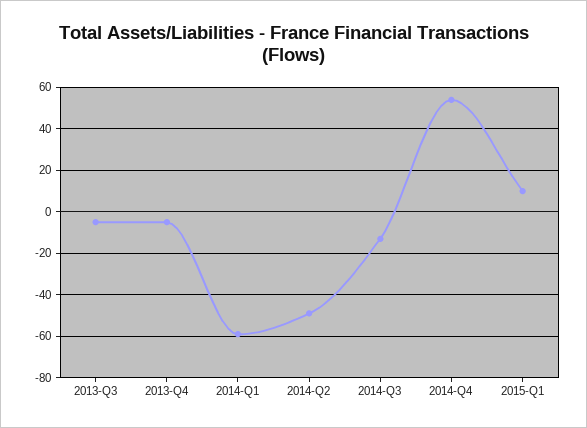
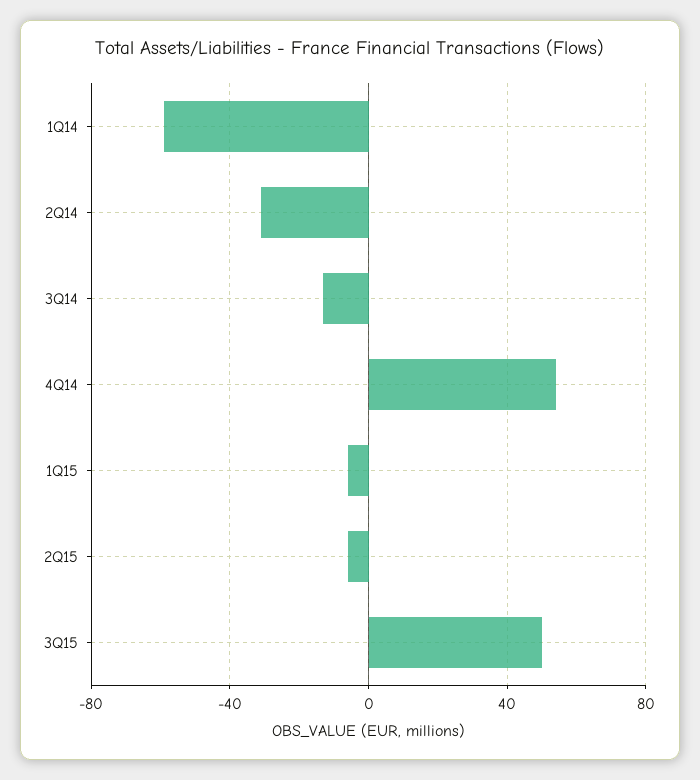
2013-Q3: -5 -> none
2013-Q4: -5 -> none
2014-Q2: -50 -> -30
2015-Q1: 10 -> -5
2Q15: none -> -5
3Q15: none -> 50

